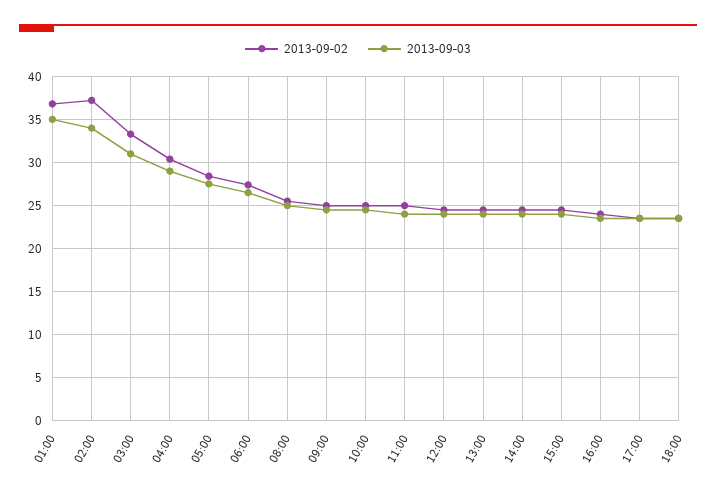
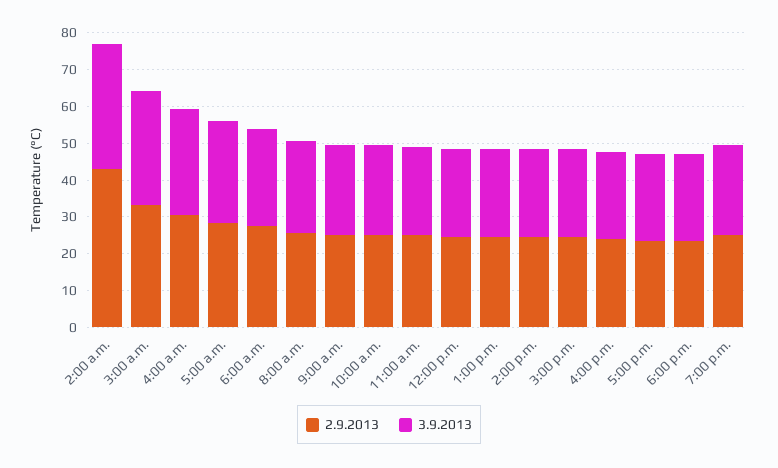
2013-09-02, 01:00: 37 -> none
2013-09-03, 01:00: 35 -> none
2013-09-02, 02:00: 37 -> 42.5
2013-09-02, 7:00 p.m.: none -> 25
2013-09-03, 7:00 p.m.: none -> 25

